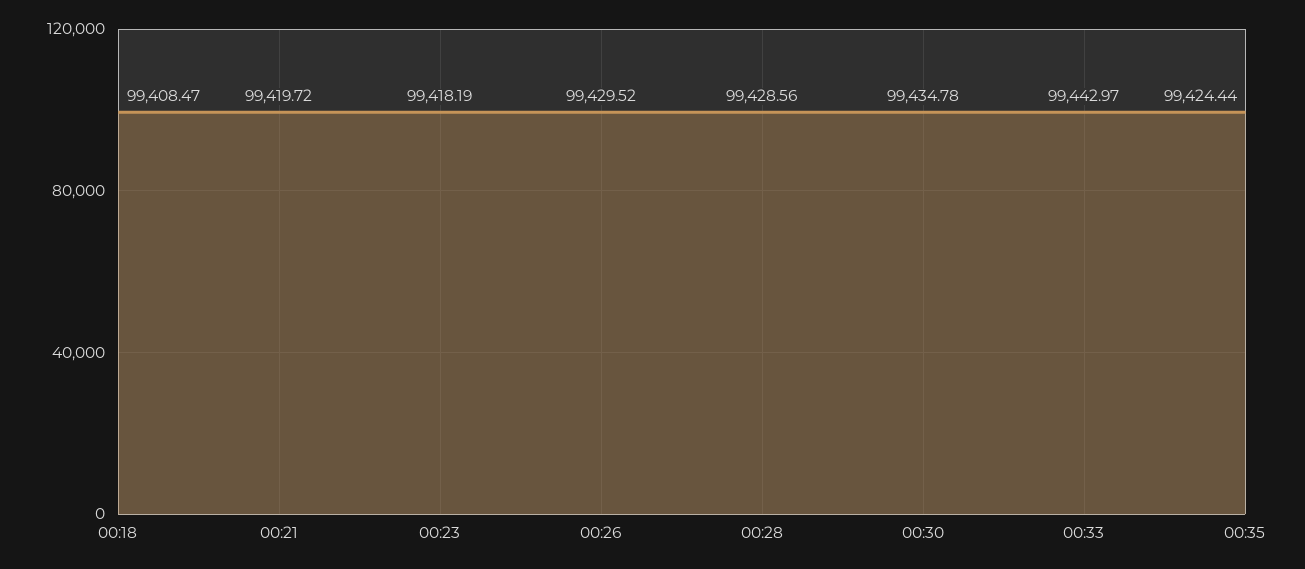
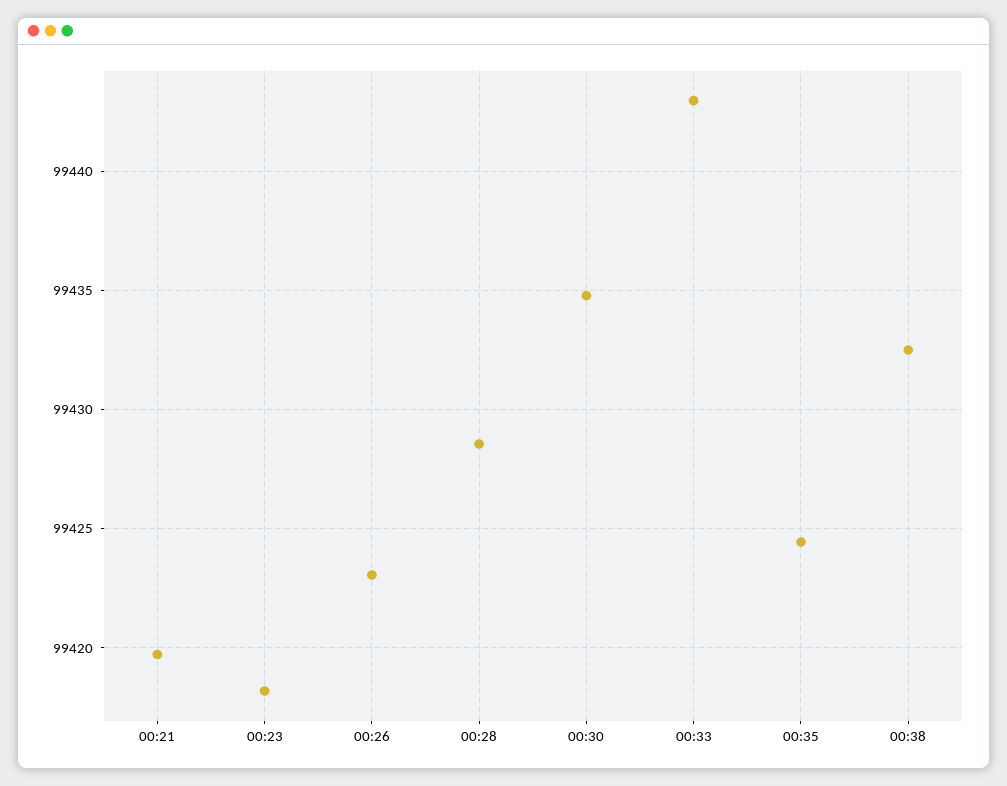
00:18: 99408.47 -> none
00:26: 99429.52 -> 99423
00:38: none -> 99432.5

